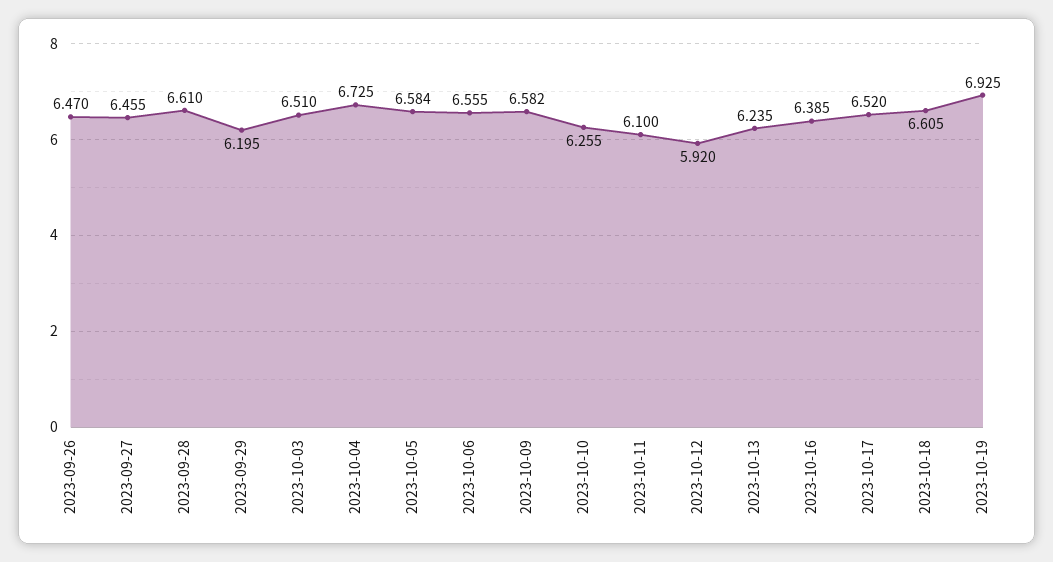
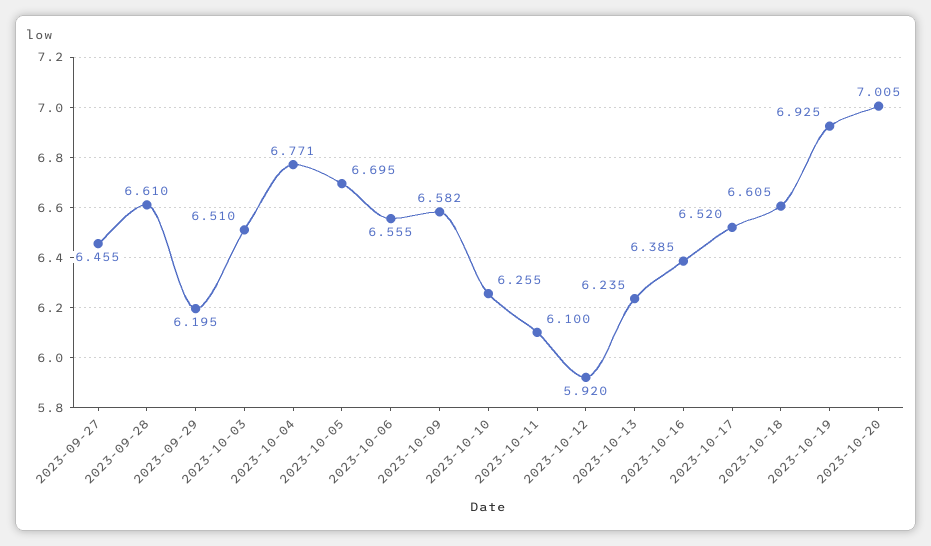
2023-09-26: 6.47 -> none
2023-10-04: 6.725 -> 6.771
2023-10-05: 6.584 -> 6.695
2023-10-20: none -> 7.005

